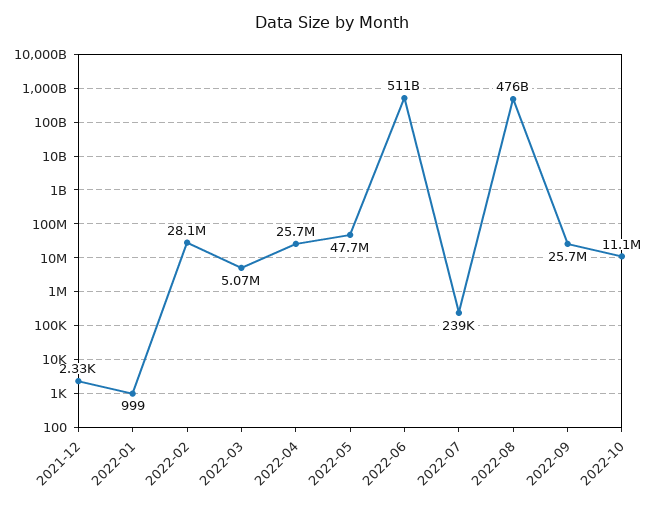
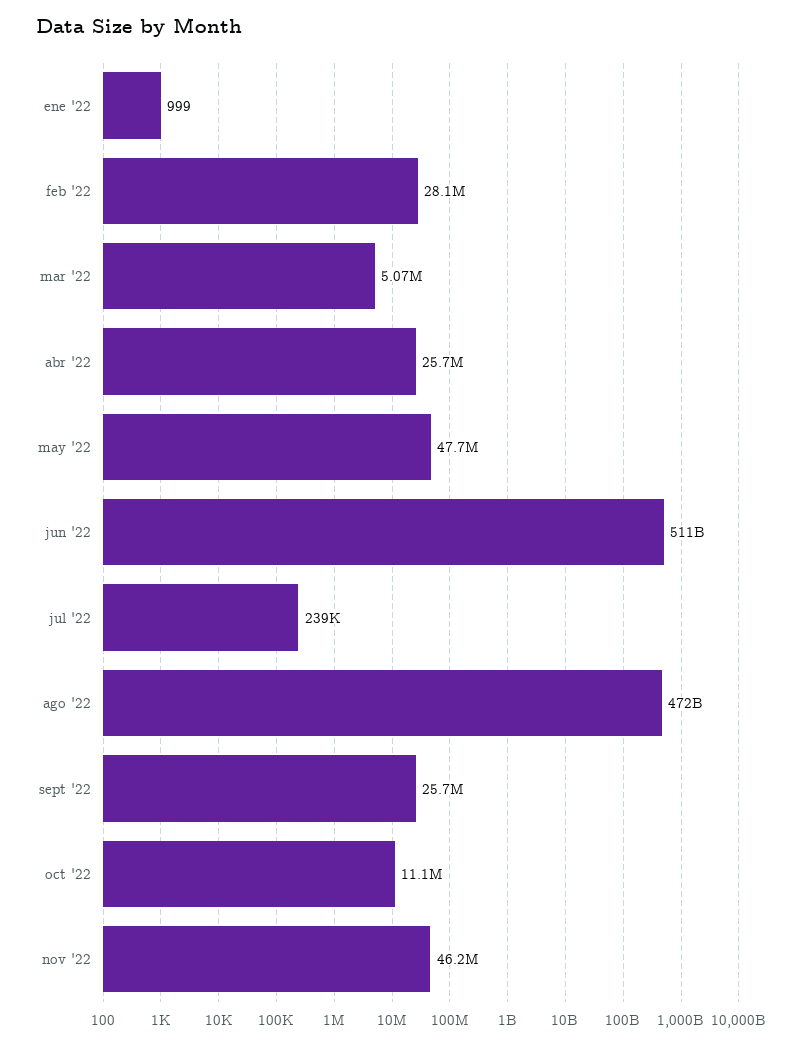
2021-12: 2330 -> none
2022-08: 476000000000 -> 472000000000
nov '22: none -> 46200000

